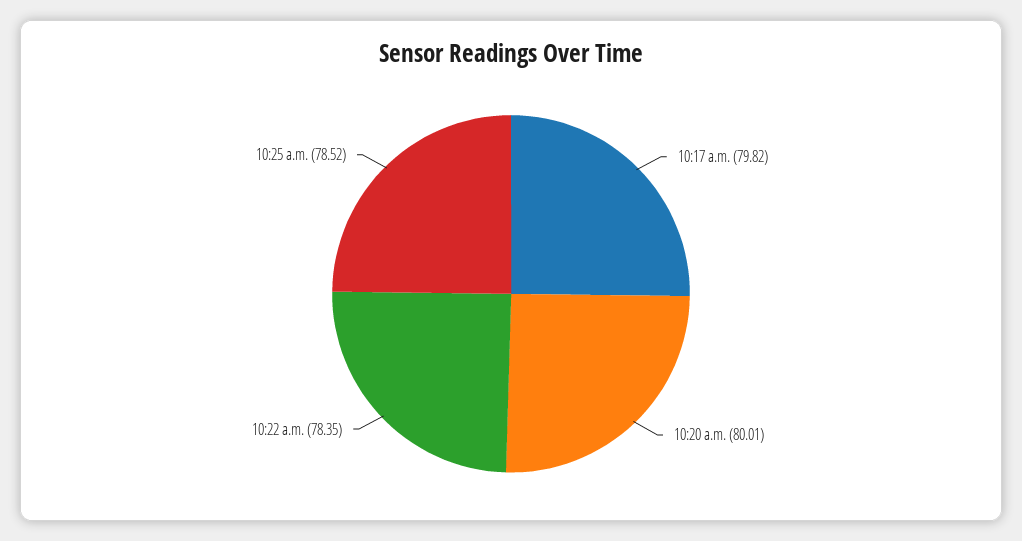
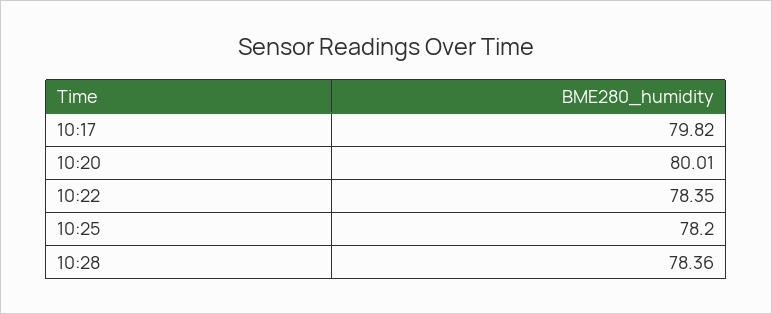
10:25 a.m.: 78.52 -> 78.2
10:28: none -> 78.36

